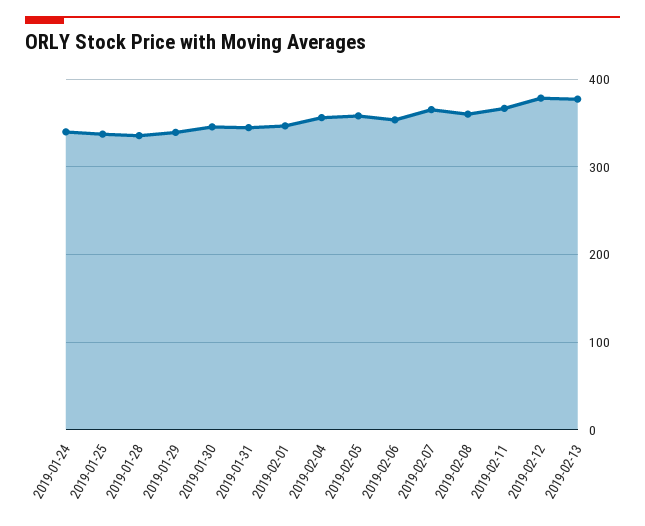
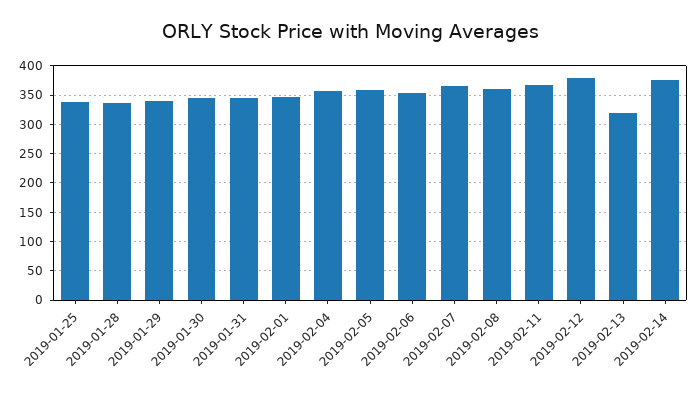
2019-01-24: 340 -> none
2019-02-13: 380 -> 325
2019-02-14: none -> 375

